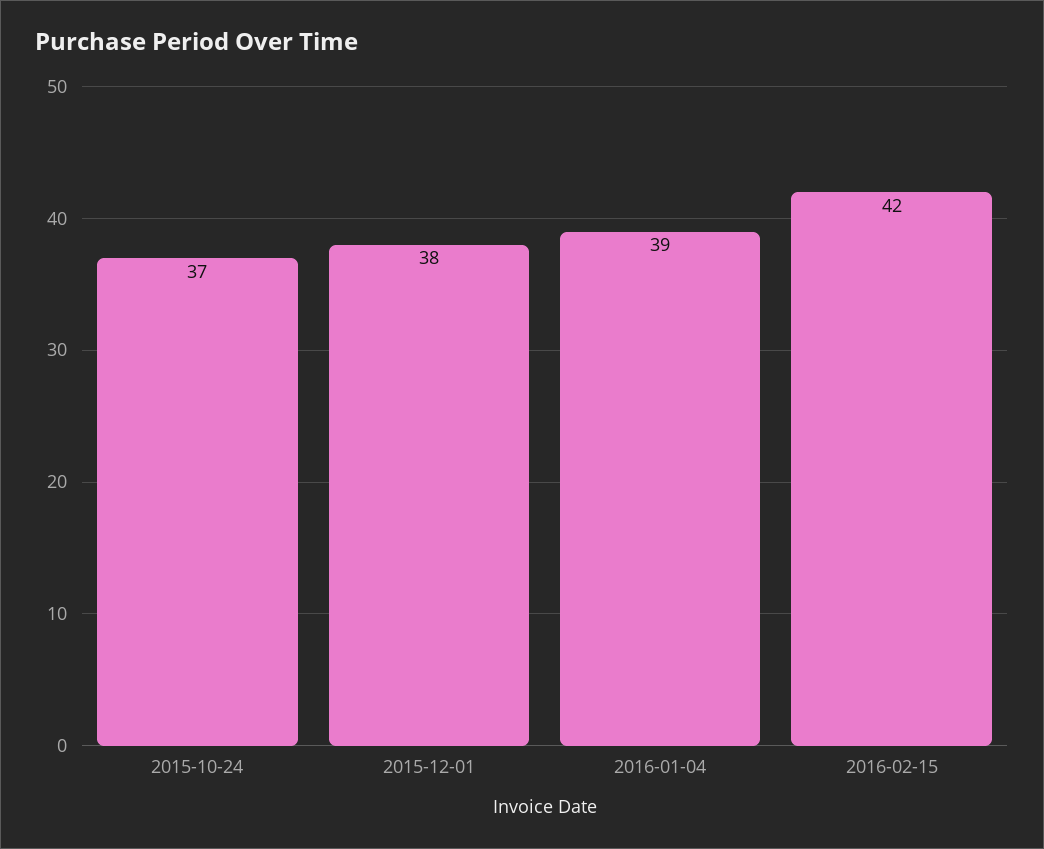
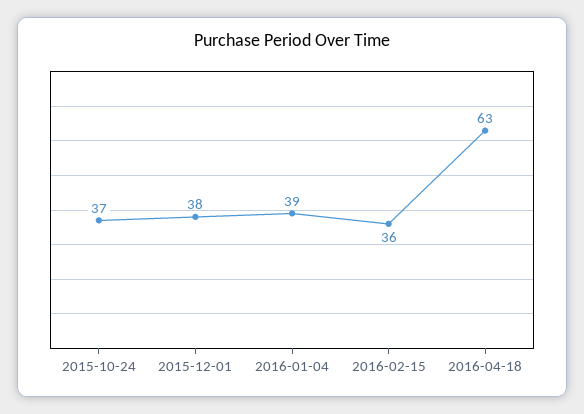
2016-02-15: 42 -> 36
2016-04-18: none -> 63

